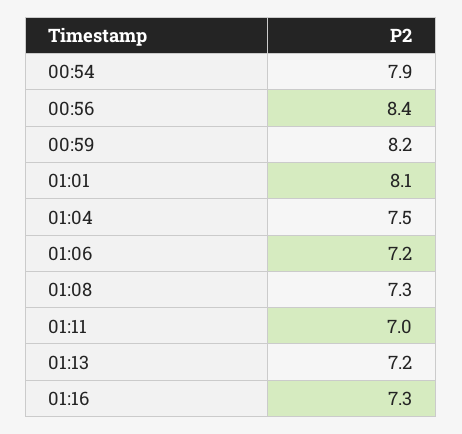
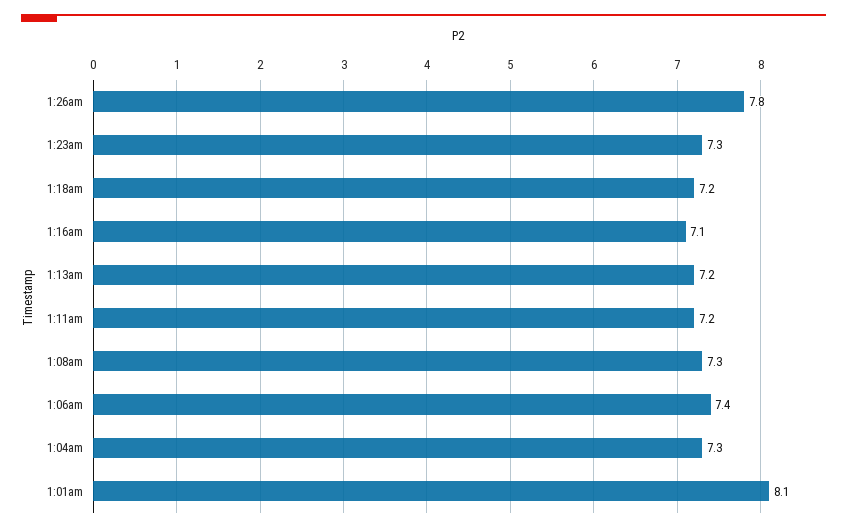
00:54: 7.9 -> none
00:56: 8.4 -> none
00:59: 8.2 -> none
01:04: 7.5 -> 7.3
01:06: 7.2 -> 7.4
01:11: 7 -> 7.2
01:16: 7.3 -> 7.1
1:26am: none -> 7.8
1:23am: none -> 7.3
1:18am: none -> 7.2

